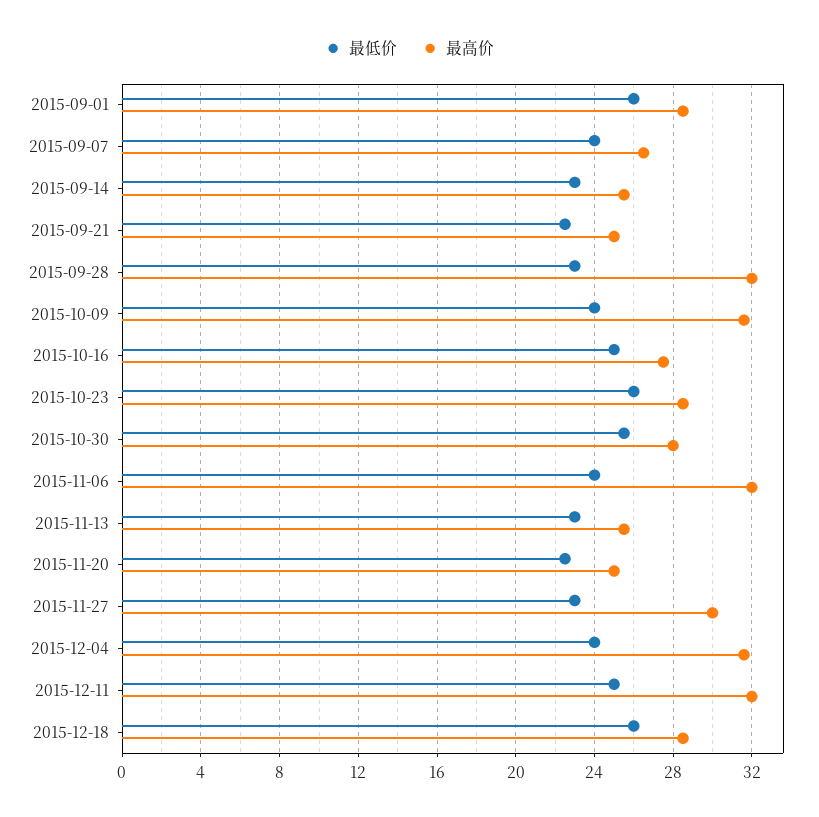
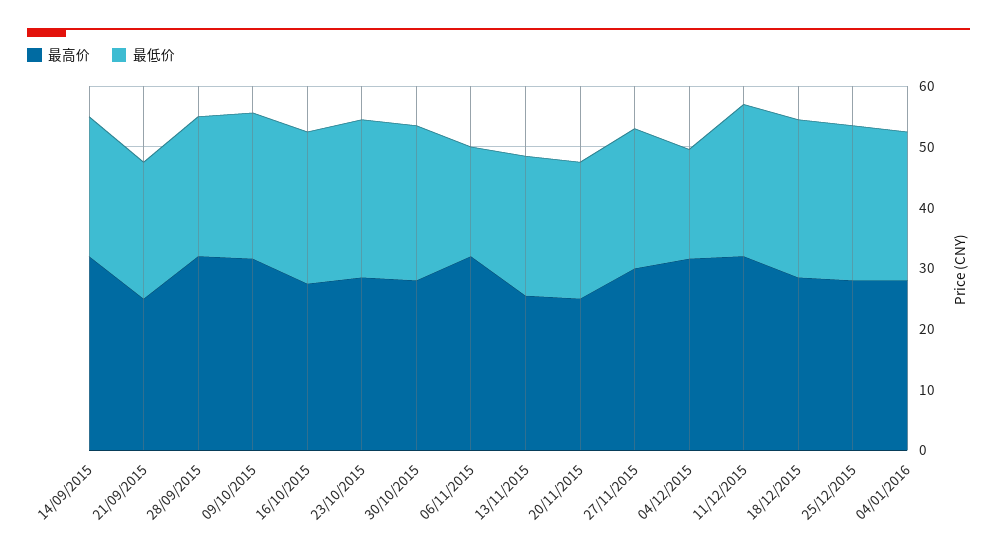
最低价, 2015-09-01: 26 -> none
最高价, 2015-09-01: 28.5 -> none
最低价, 2015-09-07: 24 -> none
最高价, 2015-09-07: 26.5 -> none
最高价, 2015-09-14: 25.5 -> 32
最低价, 2015-11-06: 24 -> 18
最低价, 2015-12-04: 24 -> 18
最高价, 25/12/2015: none -> 28
最低价, 25/12/2015: none -> 26
最高价, 04/01/2016: none -> 28
最低价, 04/01/2016: none -> 24

